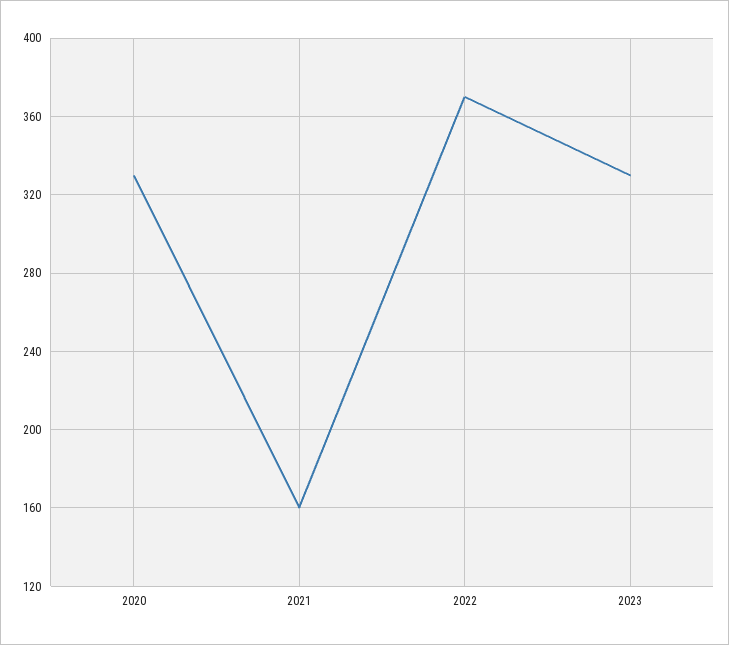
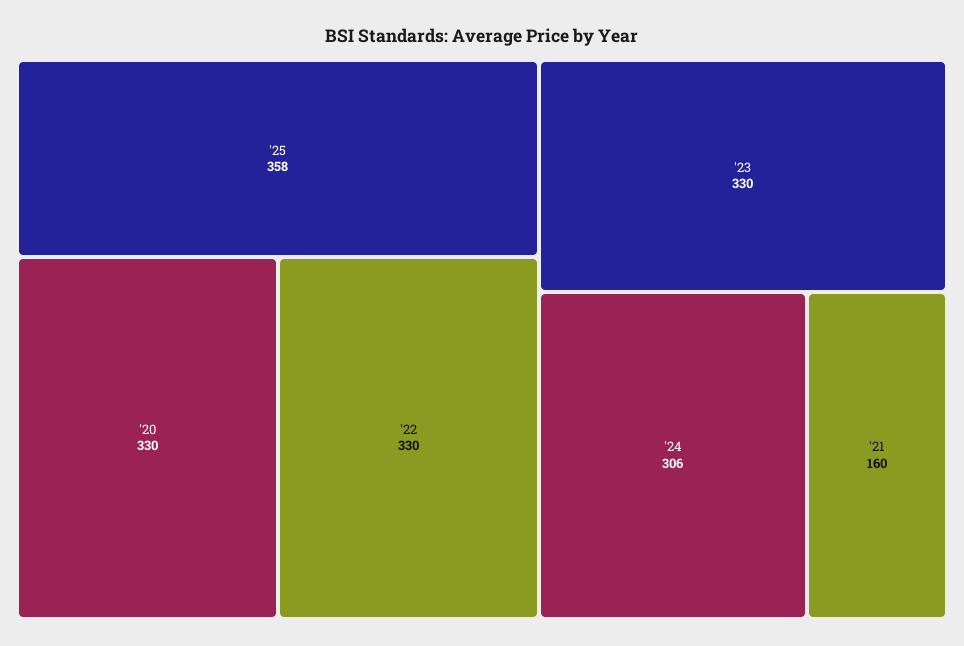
2022: 370 -> 330
'25: none -> 358
'24: none -> 306

